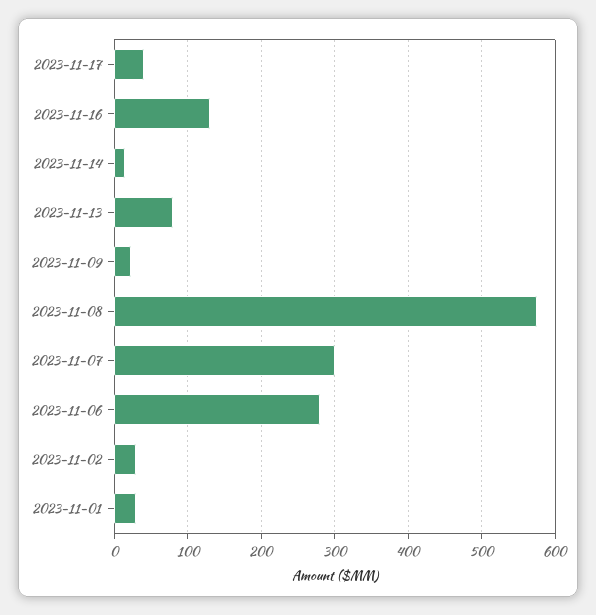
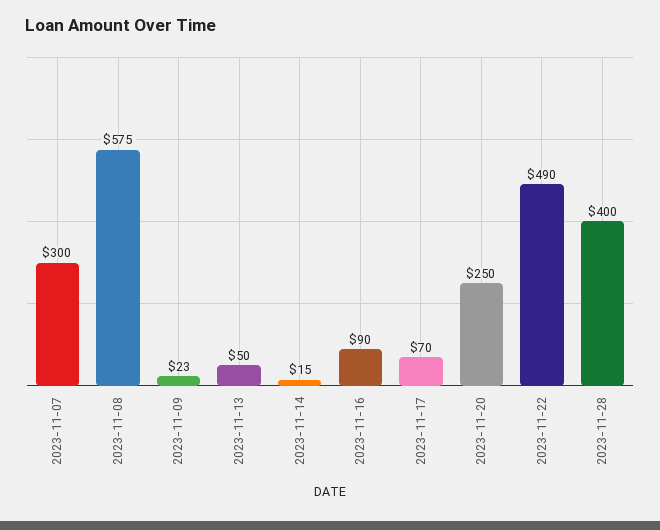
2023-11-17: 40 -> 70
2023-11-16: 130 -> 90
2023-11-13: 80 -> 50
2023-11-06: 280 -> none
2023-11-02: 30 -> none
2023-11-01: 30 -> none
2023-11-20: none -> 250
2023-11-22: none -> 490
2023-11-28: none -> 400

